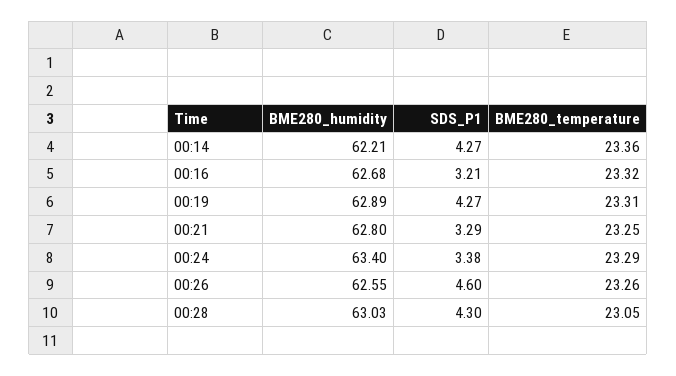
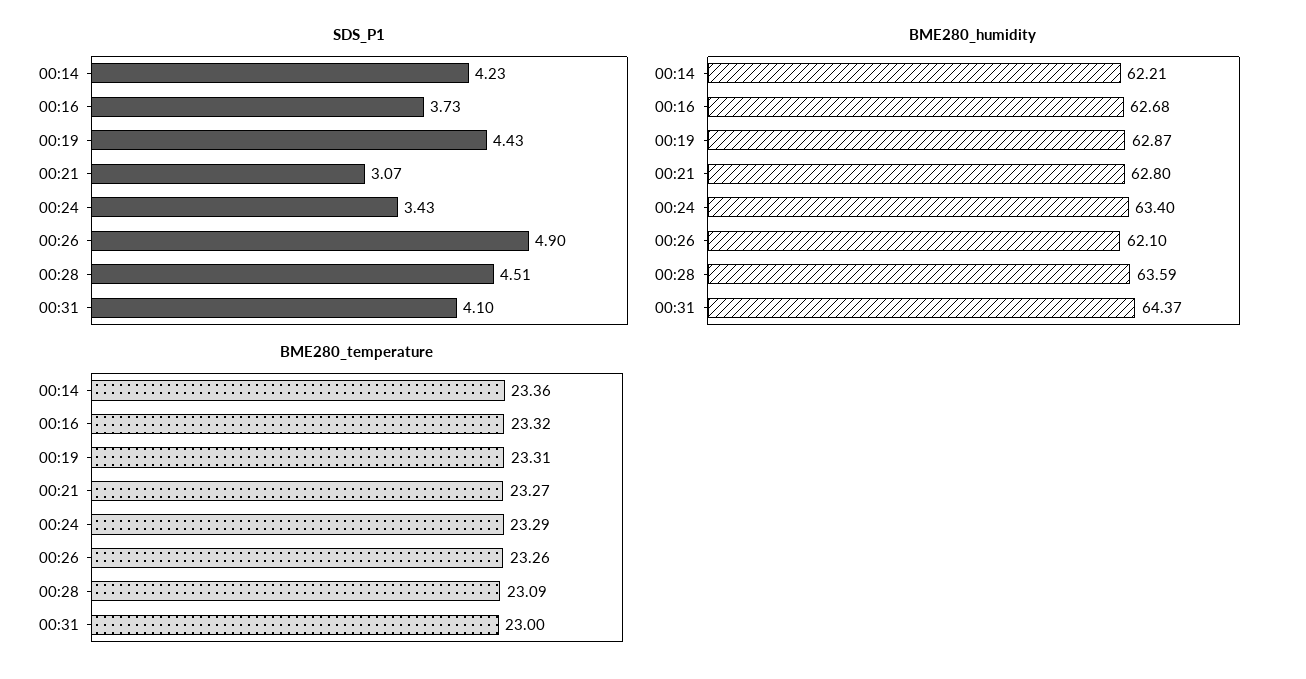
SDS_P1, 00:14: 4.27 -> 4.23
SDS_P1, 00:16: 3.21 -> 3.73
BME280_humidity, 00:19: 62.89 -> 62.87
SDS_P1, 00:19: 4.27 -> 4.43
SDS_P1, 00:21: 3.29 -> 3.07
BME280_temperature, 00:21: 23.25 -> 23.27
SDS_P1, 00:24: 3.38 -> 3.43
BME280_humidity, 00:26: 62.55 -> 62.1
SDS_P1, 00:26: 4.6 -> 4.9
BME280_humidity, 00:28: 63.03 -> 63.59
SDS_P1, 00:28: 4.3 -> 4.51
BME280_temperature, 00:28: 23.05 -> 23.09
SDS_P1, 00:31: none -> 4.1
BME280_humidity, 00:31: none -> 64.37
BME280_temperature, 00:31: none -> 23

